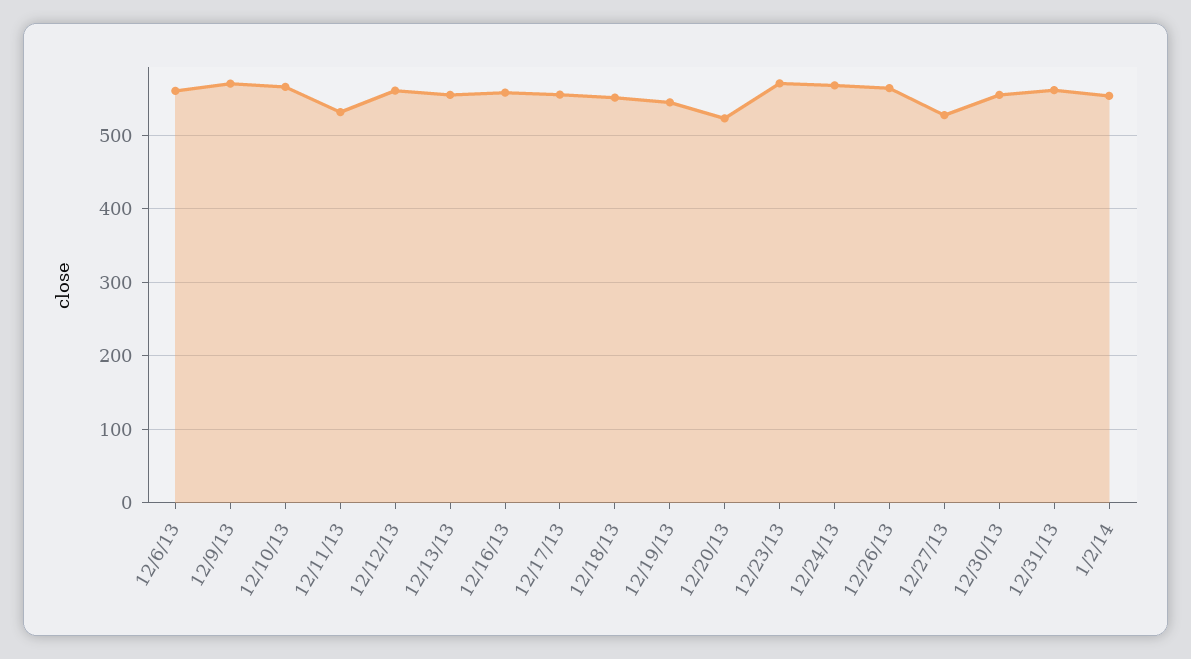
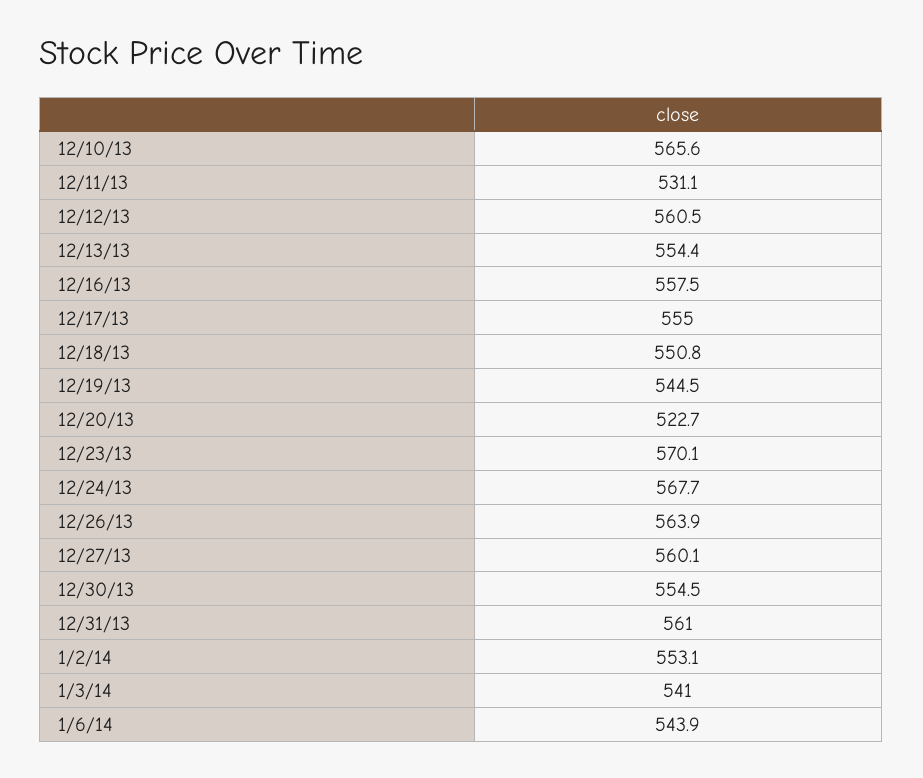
12/6/13: 560 -> none
12/9/13: 570 -> none
12/27/13: 530 -> 560.1
1/3/14: none -> 541
1/6/14: none -> 543.9

